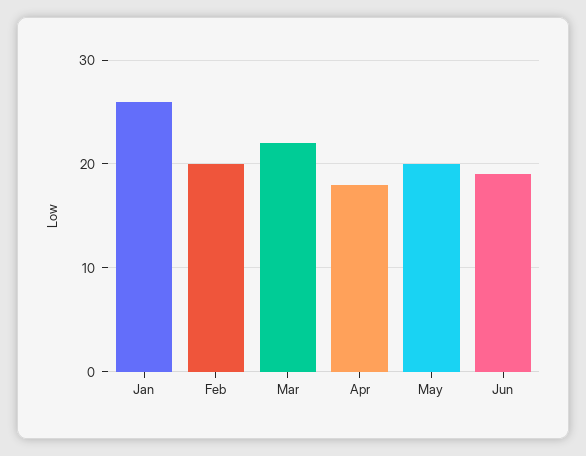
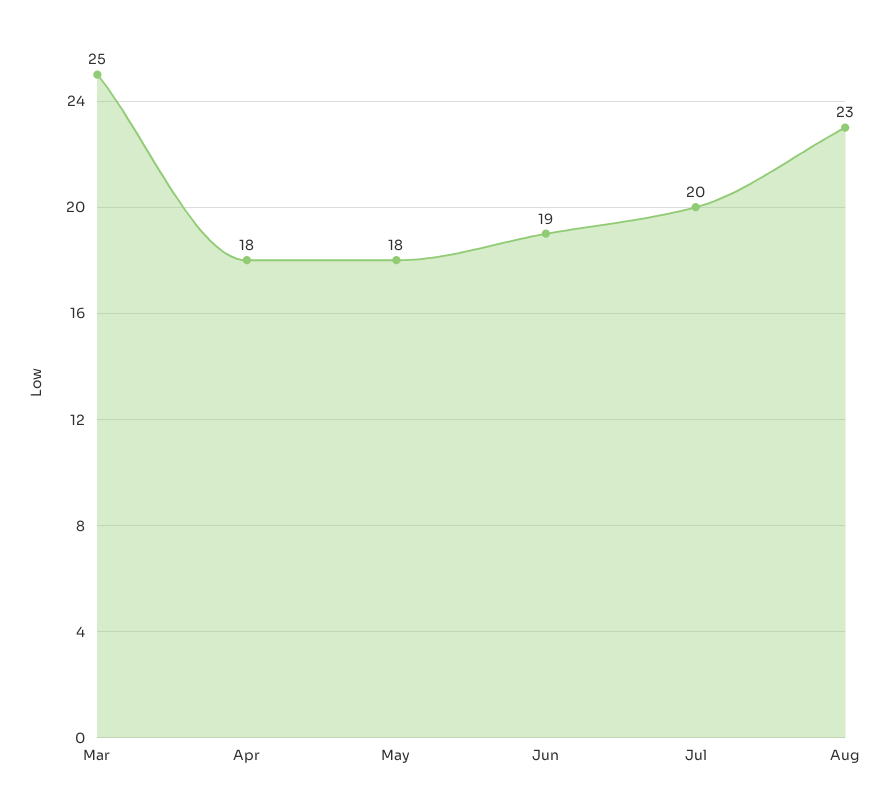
Jan: 26 -> none
Feb: 20 -> none
Mar: 22 -> 25
May: 20 -> 18
Jul: none -> 20
Aug: none -> 23

